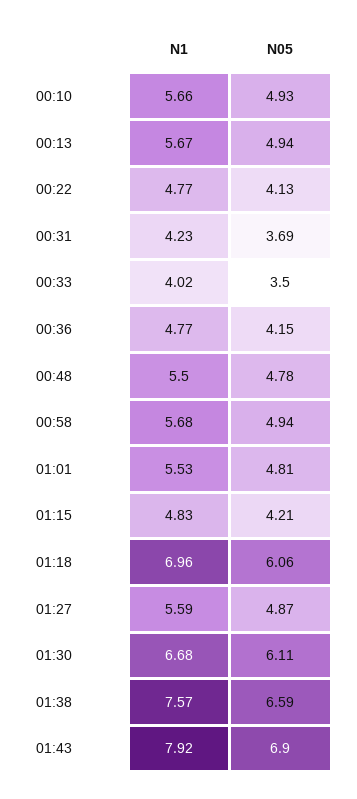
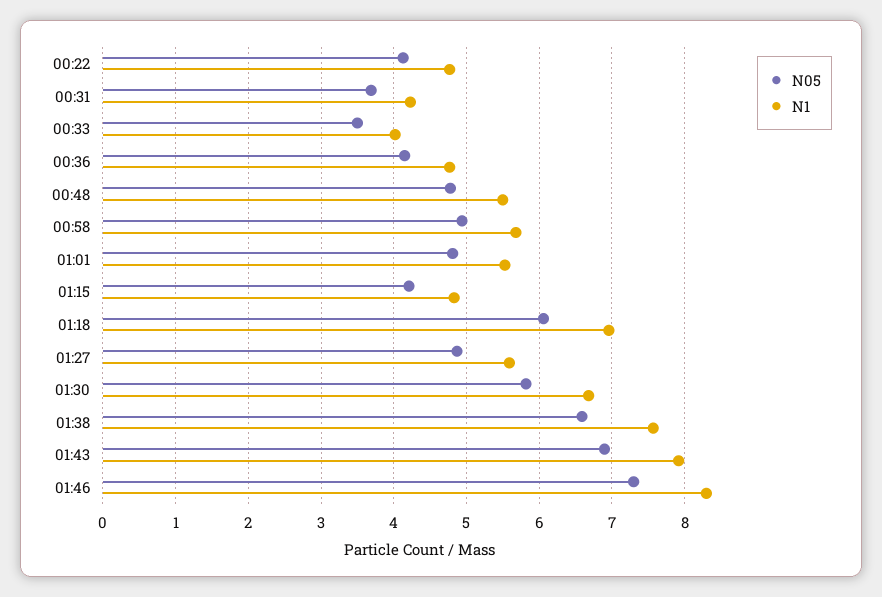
N1, 00:10: 5.66 -> none
N05, 00:10: 4.93 -> none
N1, 00:13: 5.67 -> none
N05, 00:13: 4.94 -> none
N05, 01:30: 6.11 -> 5.8
N05, 01:46: none -> 7.3
N1, 01:46: none -> 8.3

